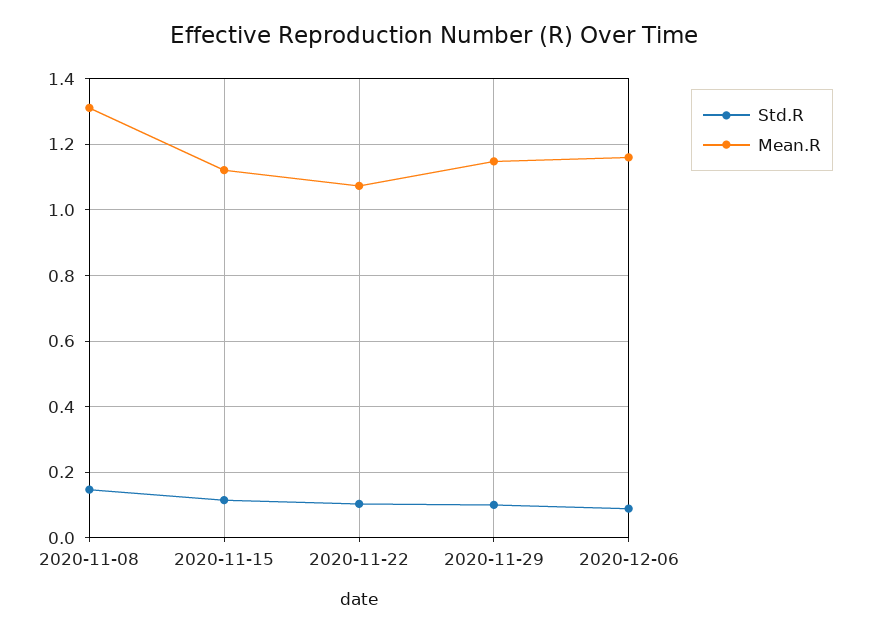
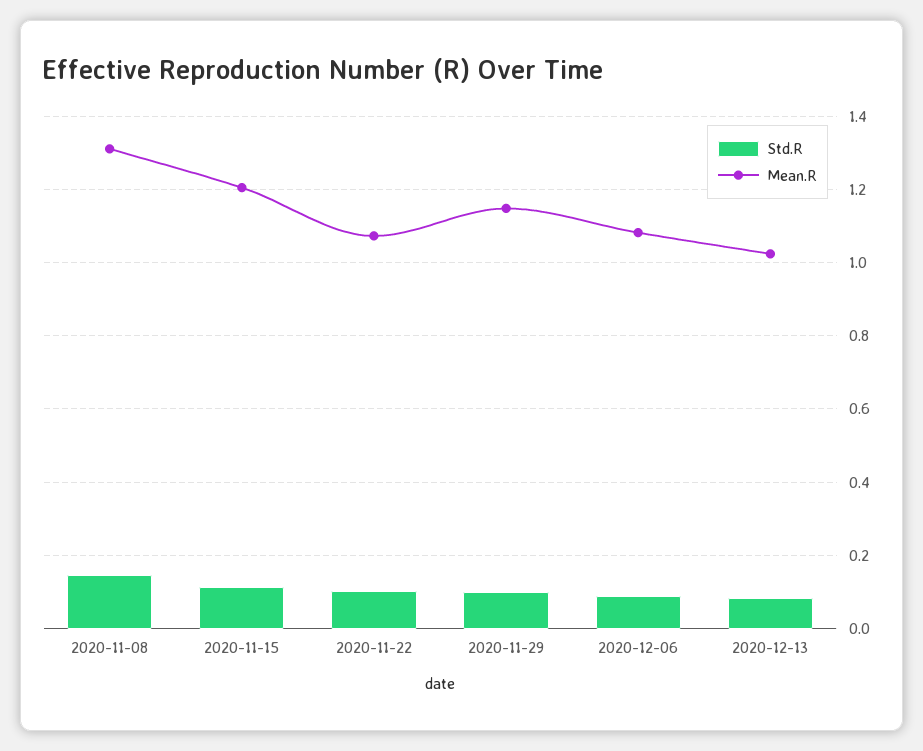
Mean.R, 2020-11-15: 1.12 -> 1.2
Mean.R, 2020-12-06: 1.16 -> 1.08
Std.R, 2020-12-13: none -> 0.08
Mean.R, 2020-12-13: none -> 1.02

